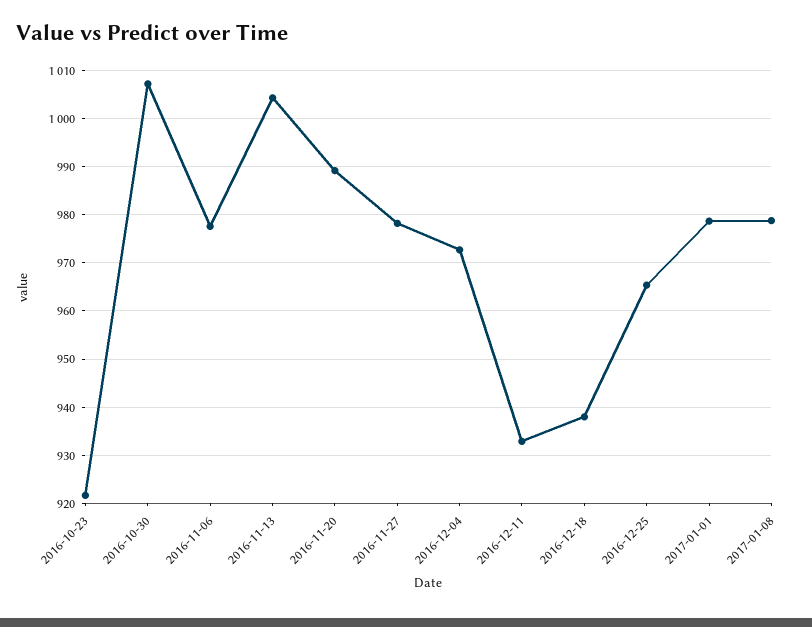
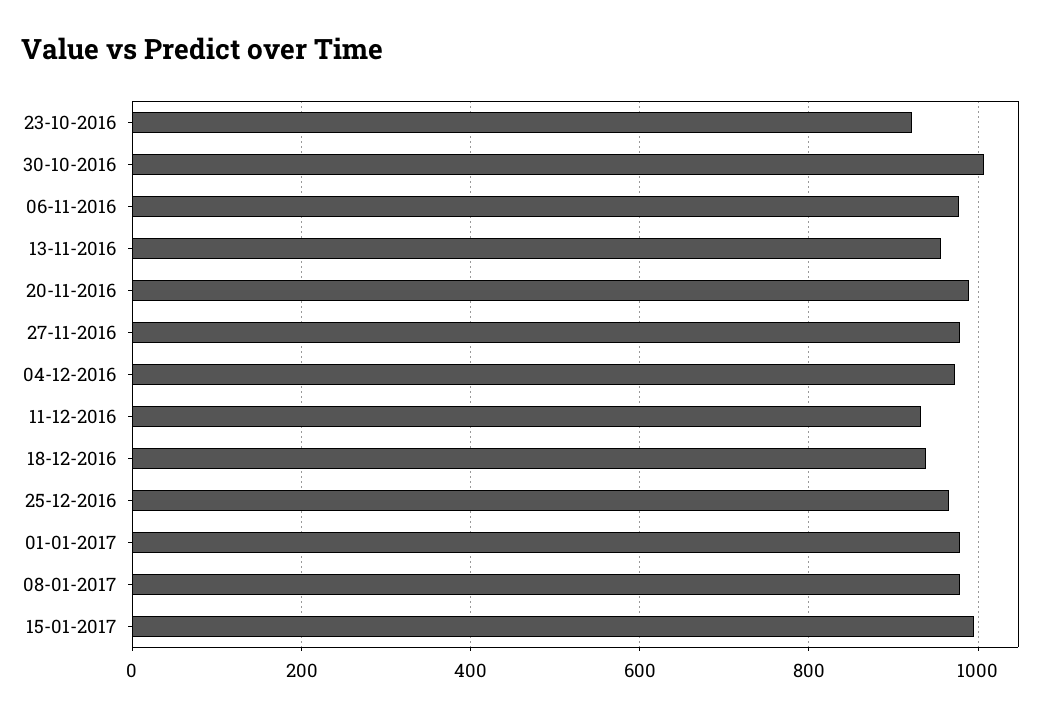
2016-11-13: 1004 -> 960
15-01-2017: none -> 1000

